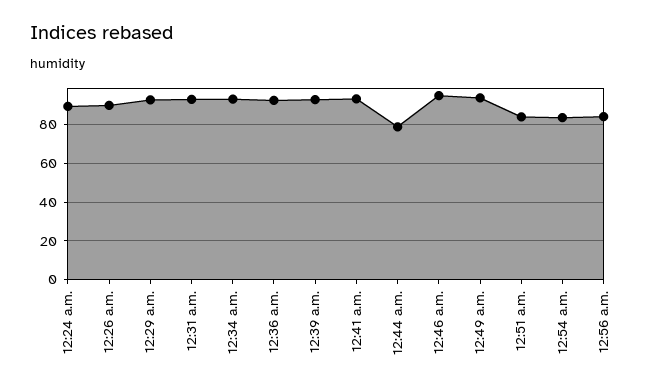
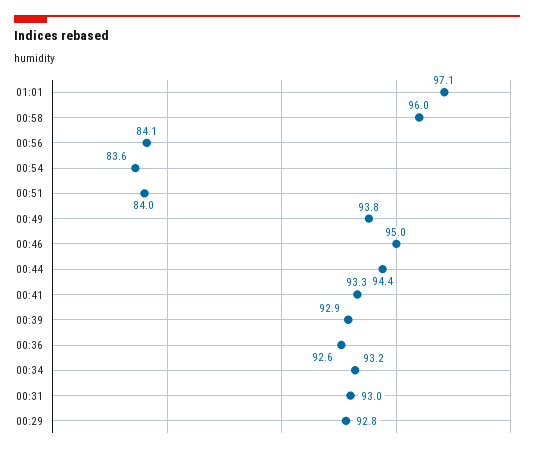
12:24 a.m.: 90 -> none
12:26 a.m.: 90 -> none
12:44 a.m.: 80 -> 94.4
01:01: none -> 97.1
00:58: none -> 96

